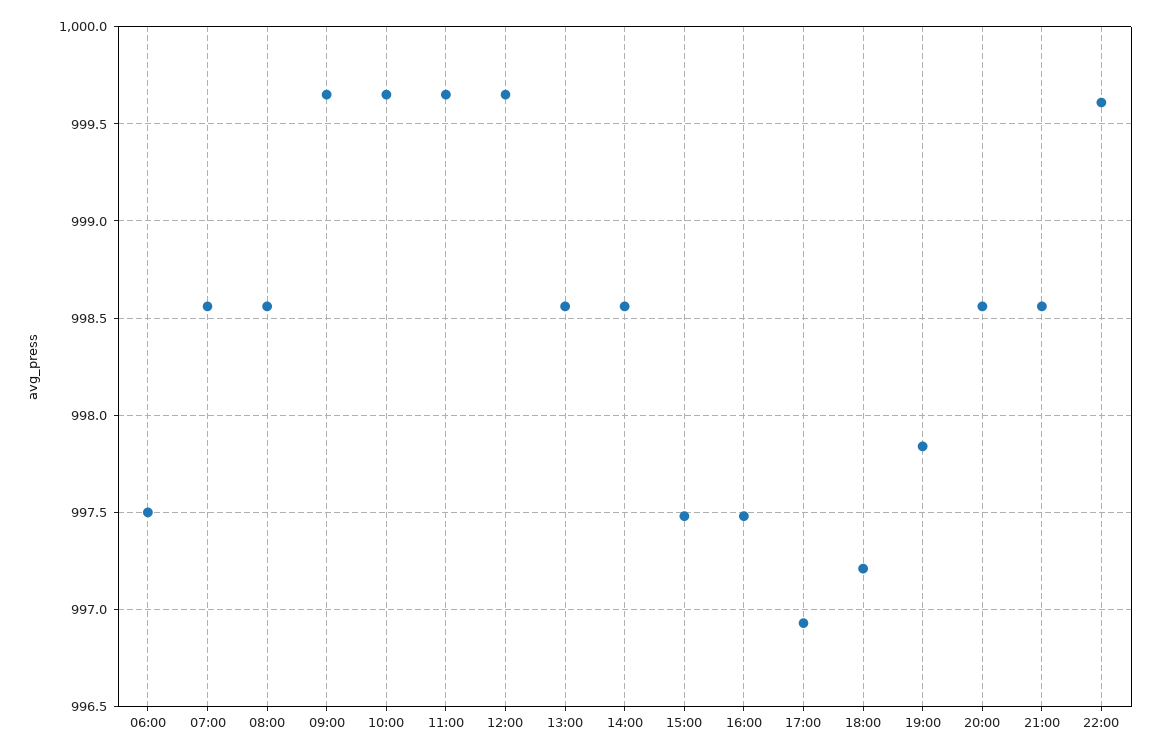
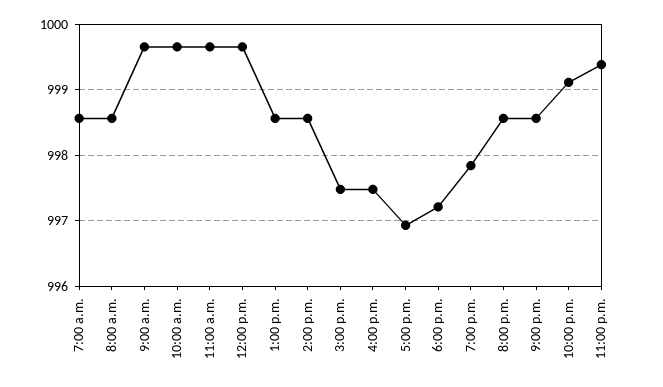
06:00: 997.5 -> none
22:00: 999.6 -> 999.1
11:00 p.m.: none -> 999.4

